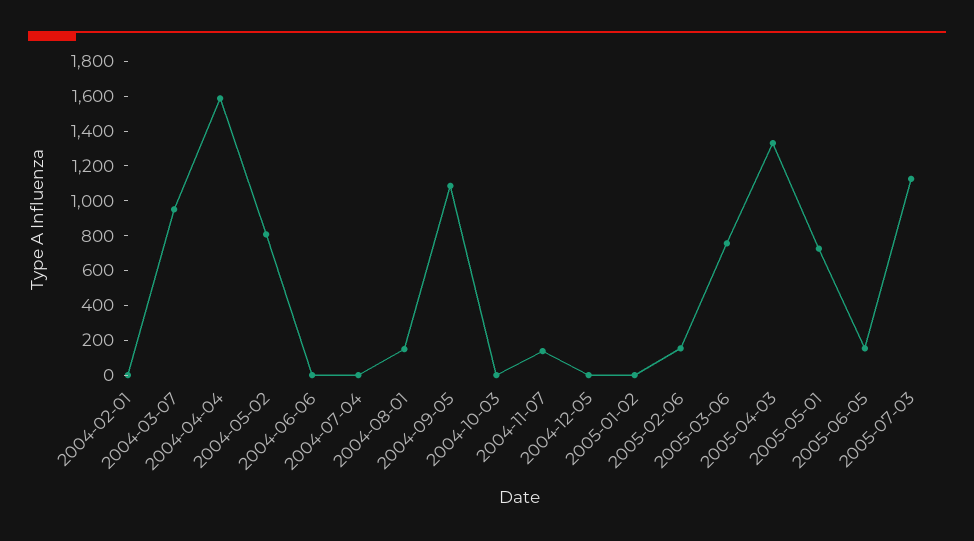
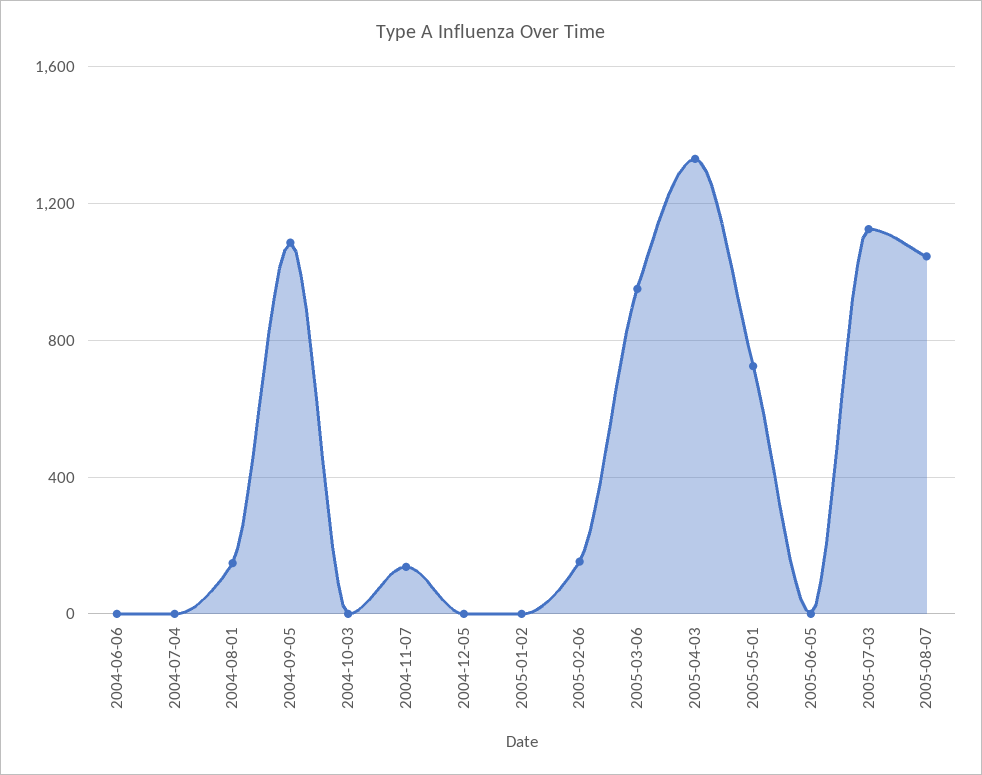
2004-02-01: 0 -> none
2004-03-07: 950 -> none
2004-04-04: 1600 -> none
2004-05-02: 800 -> none
2005-03-06: 750 -> 950
2005-06-05: 150 -> 0
2005-08-07: none -> 1050

